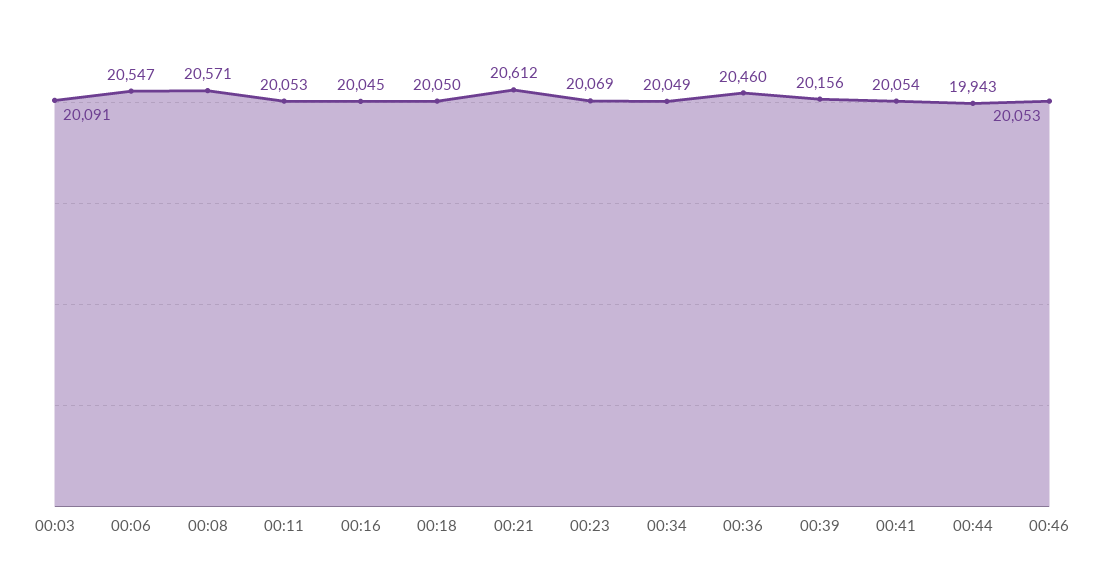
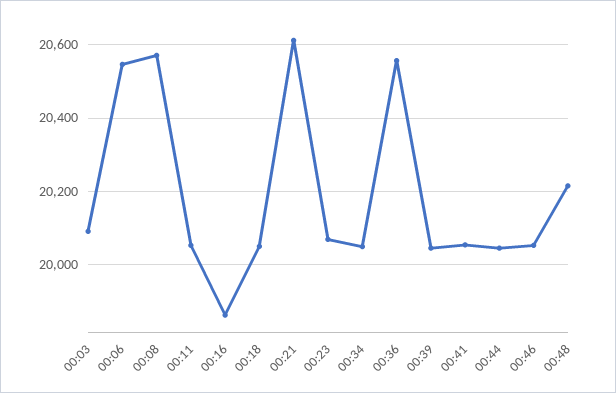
00:16: 20045 -> 19860
00:36: 20460 -> 20560
00:39: 20156 -> 20040
00:44: 19943 -> 20040
00:48: none -> 20220

